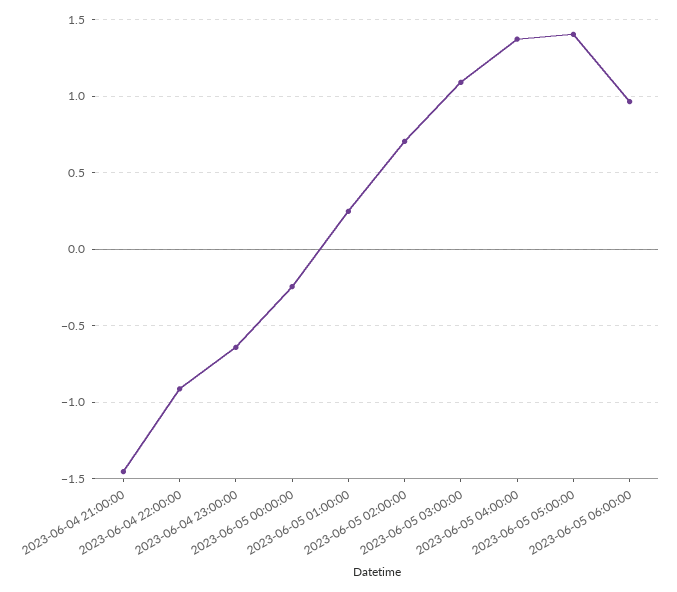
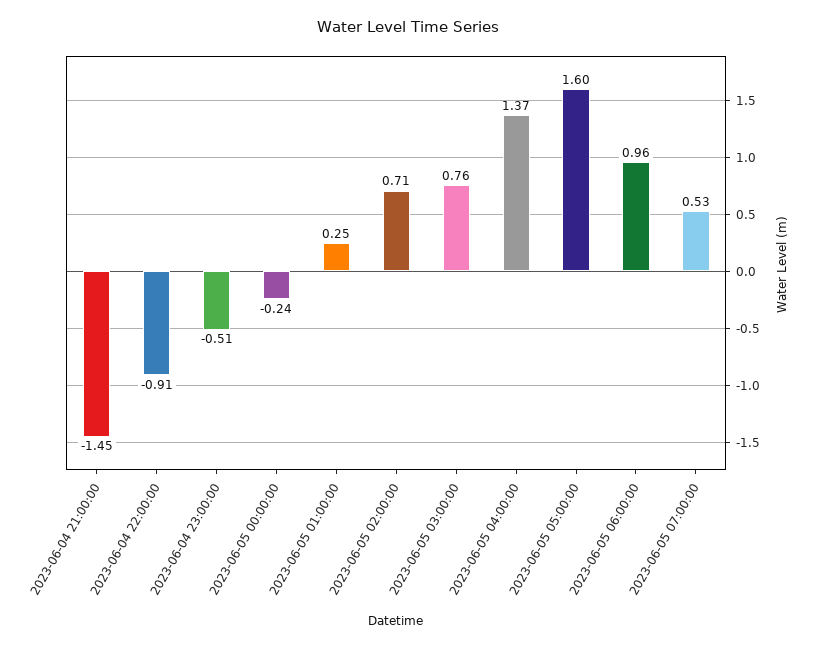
2023-06-04 23:00:00: -0.65 -> -0.51
2023-06-05 03:00:00: 1.1 -> 0.76
2023-06-05 05:00:00: 1.4 -> 1.6
2023-06-05 07:00:00: none -> 0.53

